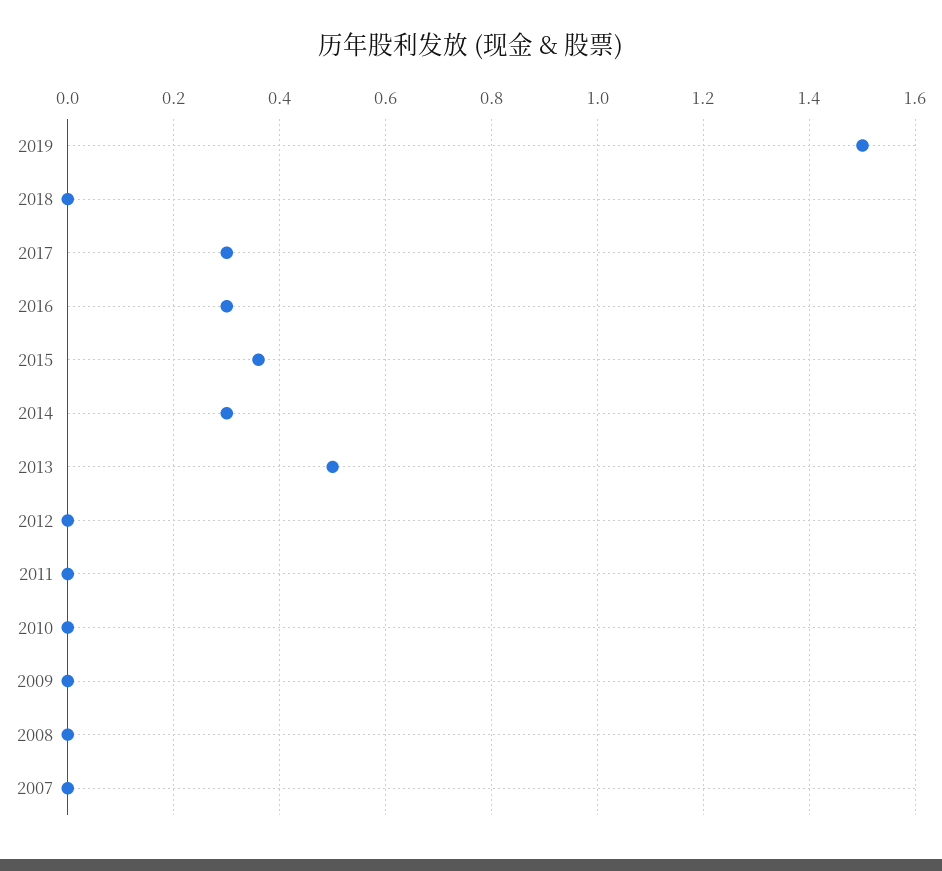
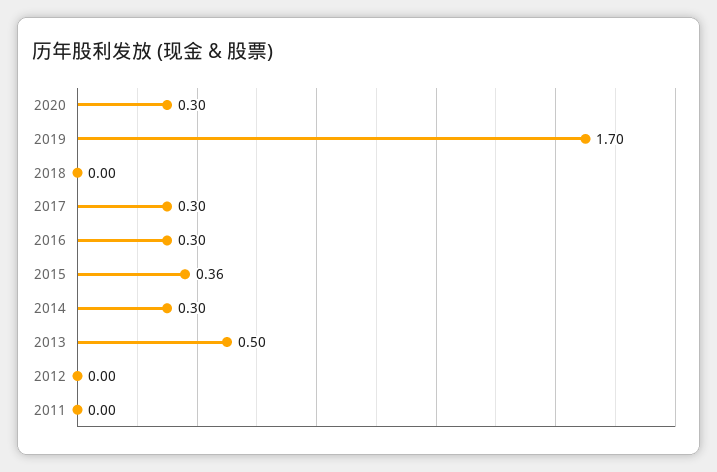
2019: 1.5 -> 1.7
2010: 0 -> none
2009: 0 -> none
2008: 0 -> none
2007: 0 -> none
2020: none -> 0.3

